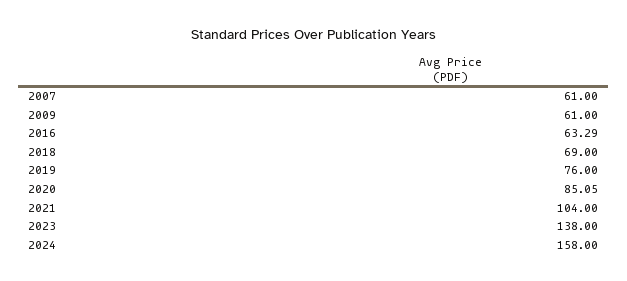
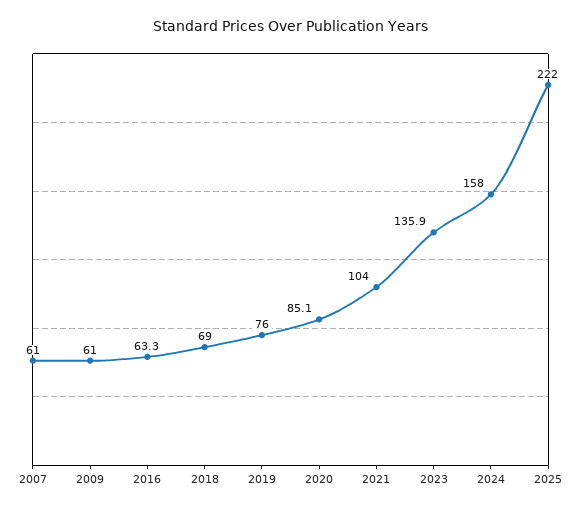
2023: 138 -> 135.9
2025: none -> 222

